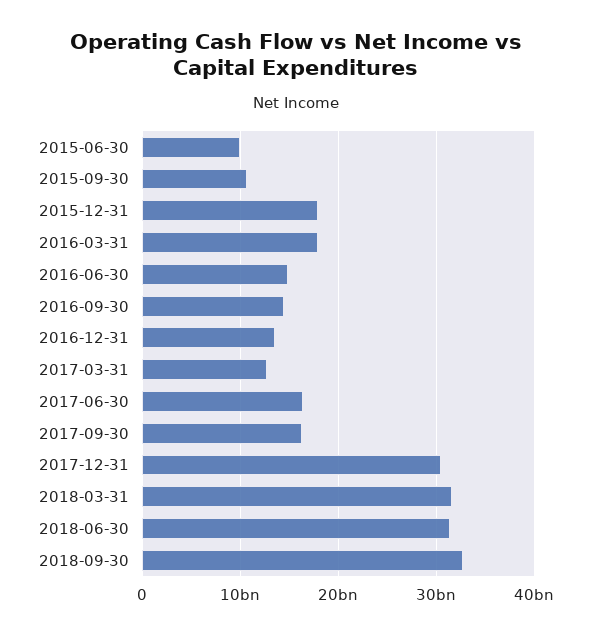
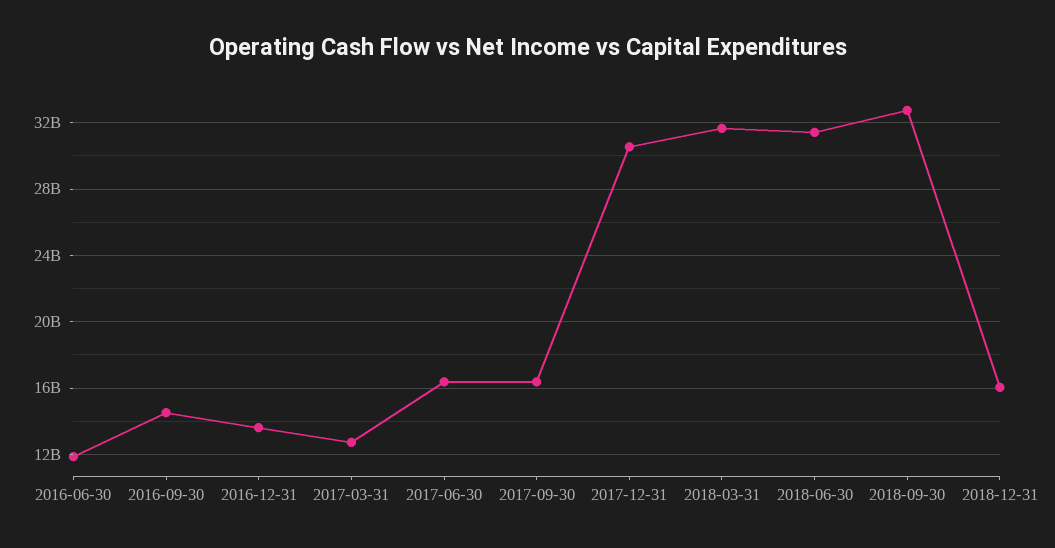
2015-06-30: 10000000000 -> none
2015-09-30: 11000000000 -> none
2015-12-31: 18000000000 -> none
2016-03-31: 18000000000 -> none
2016-06-30: 15000000000 -> 12000000000
2018-12-31: none -> 16000000000

